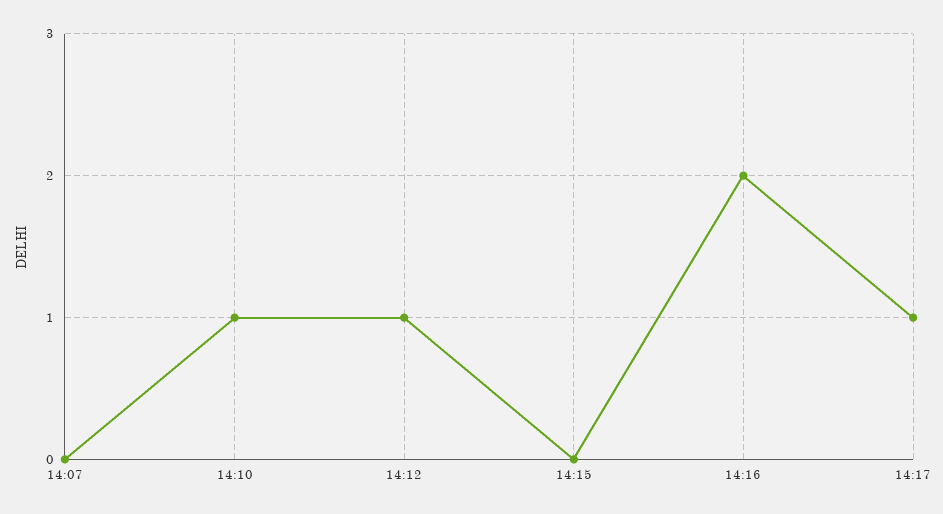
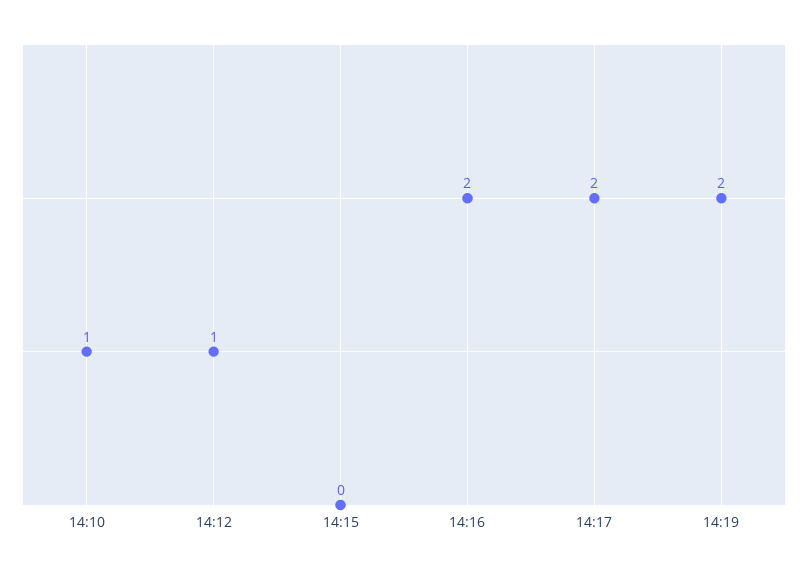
14:07: 0 -> none
14:17: 1 -> 2
14:19: none -> 2

